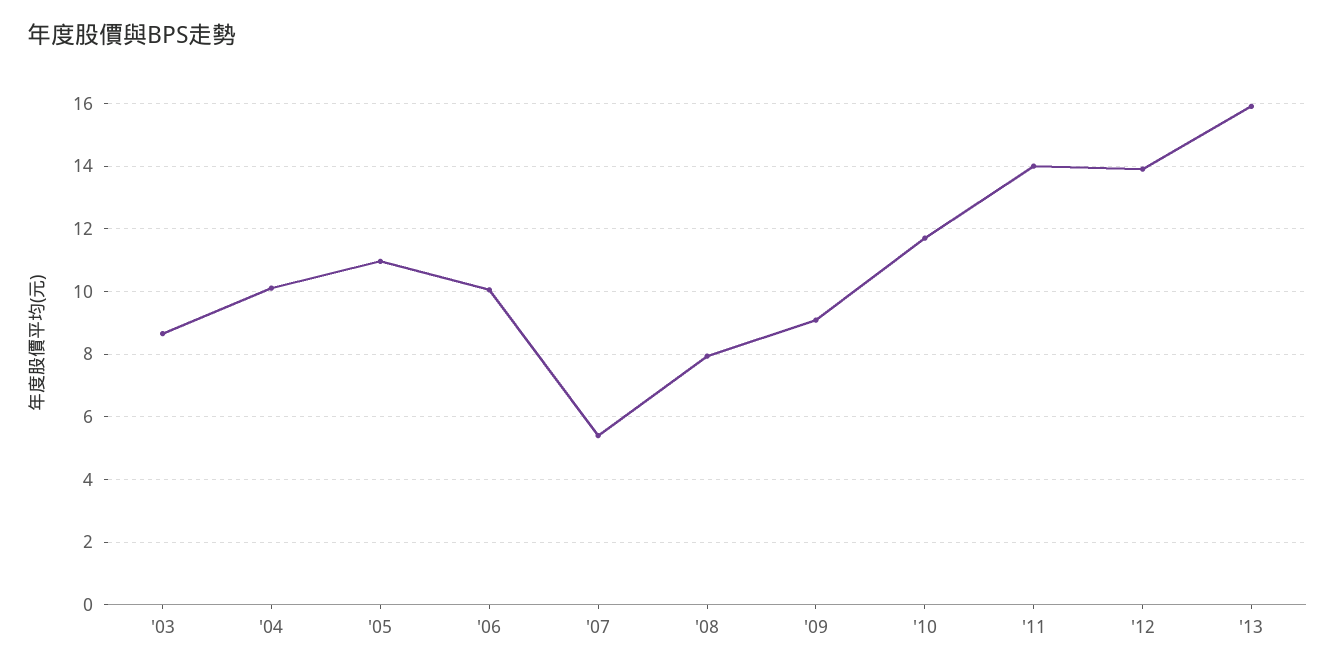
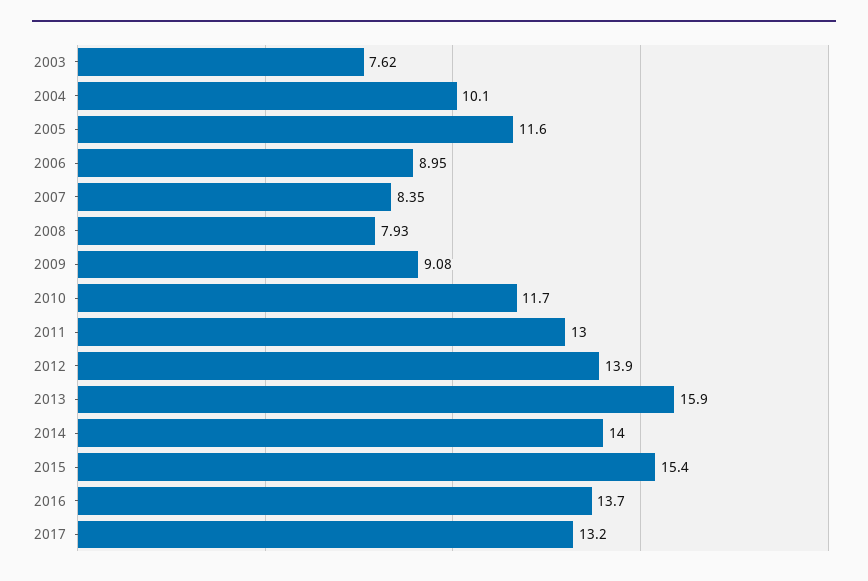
'03: 8.6 -> 7.62
'05: 11 -> 11.6
'06: 10 -> 8.95
'07: 5.4 -> 8.35
'11: 14 -> 13
2014: none -> 14
2015: none -> 15.4
2016: none -> 13.7
2017: none -> 13.2

